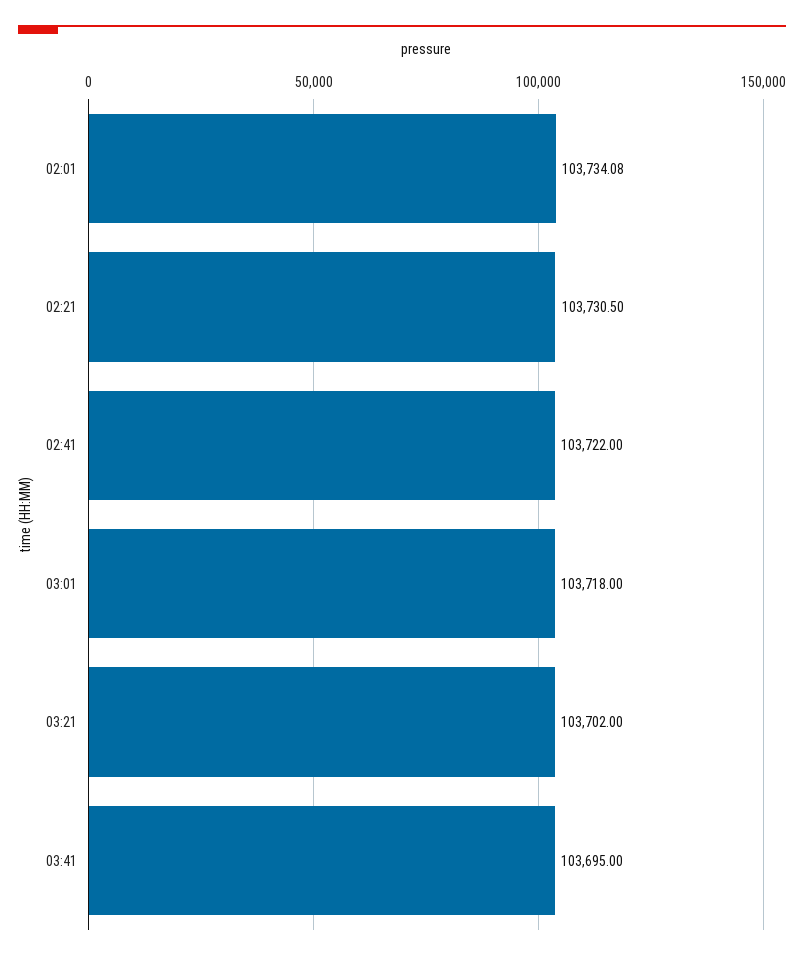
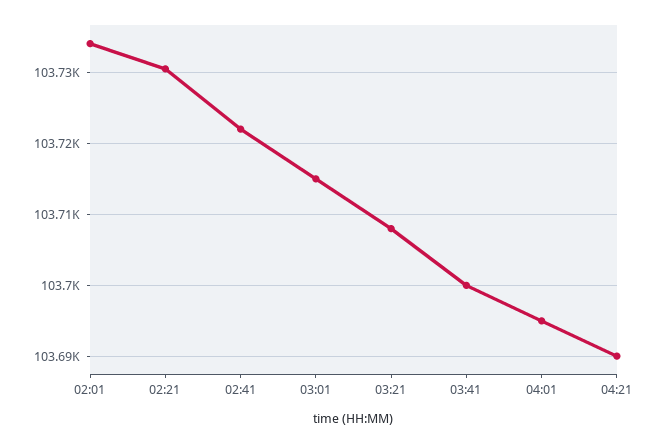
03:01: 103718 -> 103715
03:21: 103702 -> 103708
03:41: 103695 -> 103700
04:01: none -> 103695
04:21: none -> 103690

